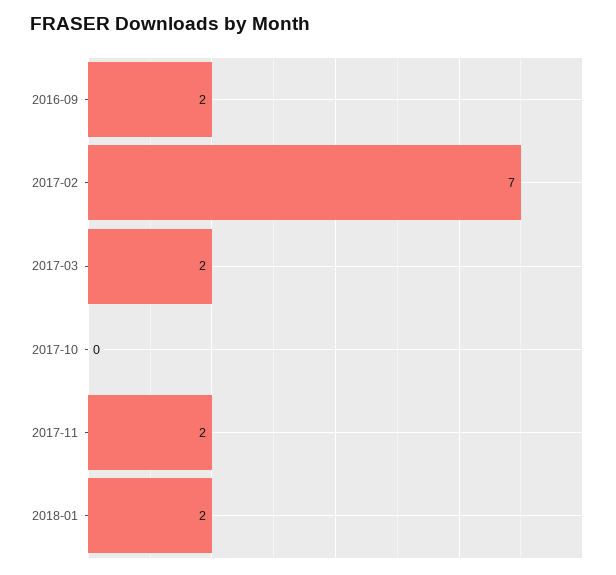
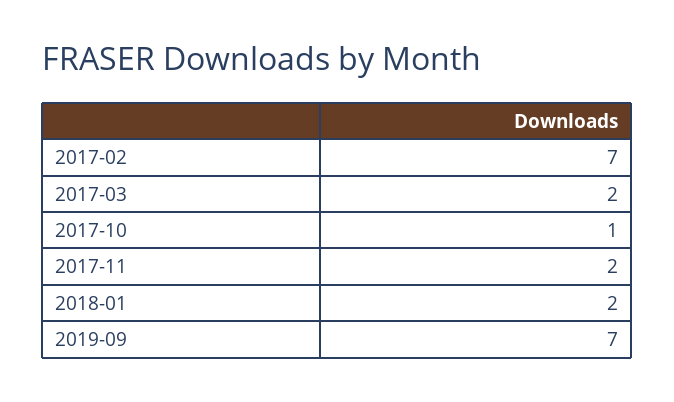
2016-09: 2 -> none
2017-10: 0 -> 1
2019-09: none -> 7

